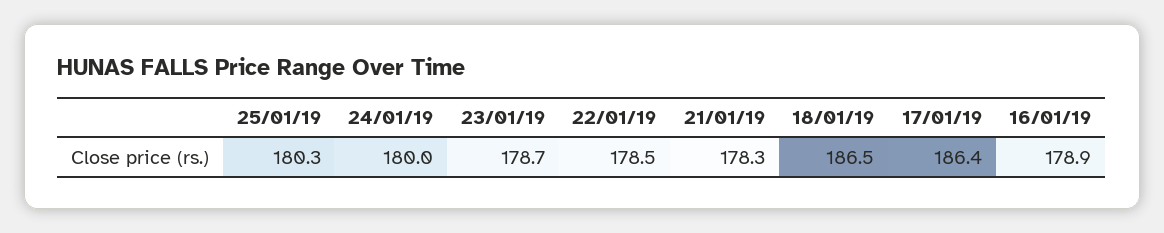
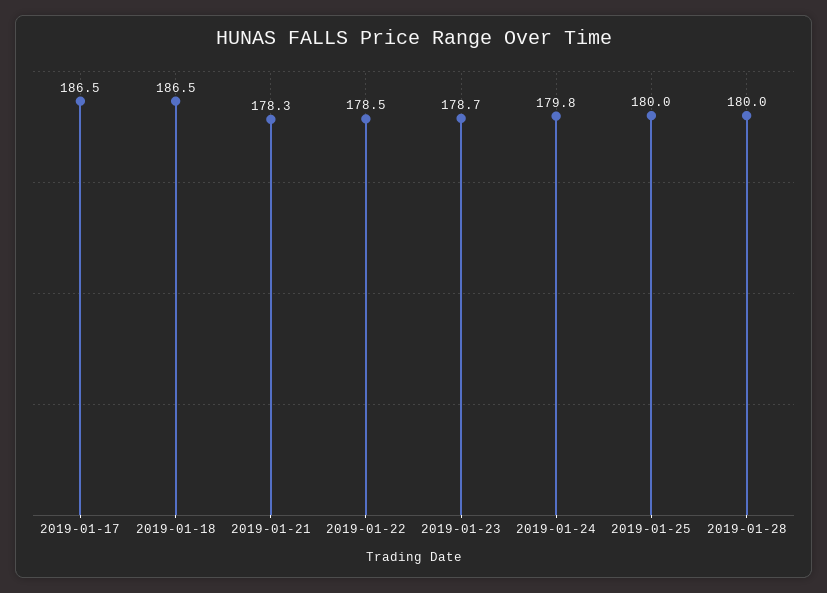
25/01/19: 180.3 -> 180
24/01/19: 180 -> 179.8
17/01/19: 186.4 -> 186.5
16/01/19: 178.9 -> none
2019-01-28: none -> 180

